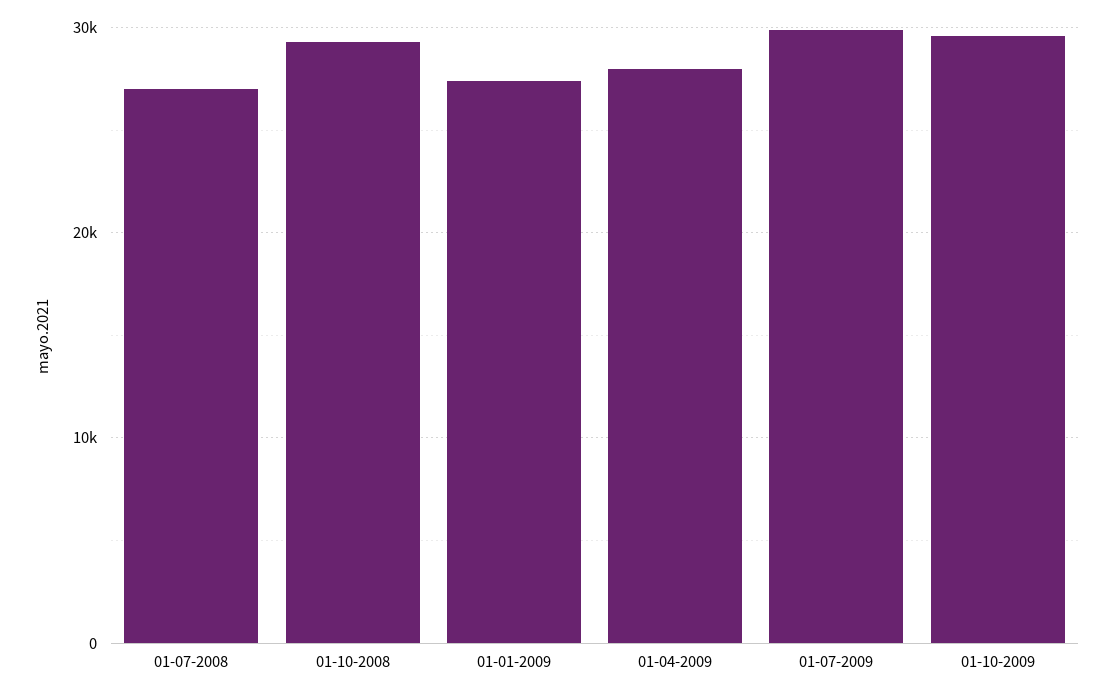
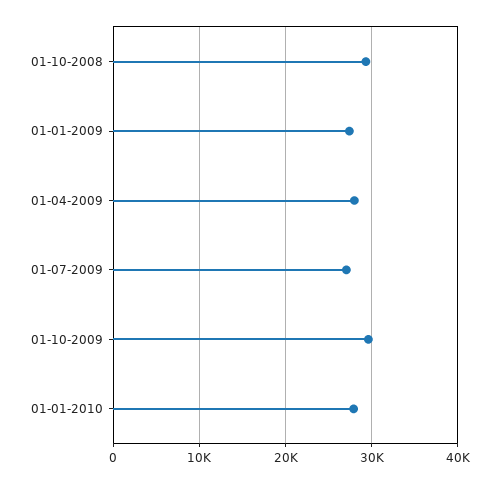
01-07-2008: 27000 -> none
01-07-2009: 30000 -> 27000
01-01-2010: none -> 28000

